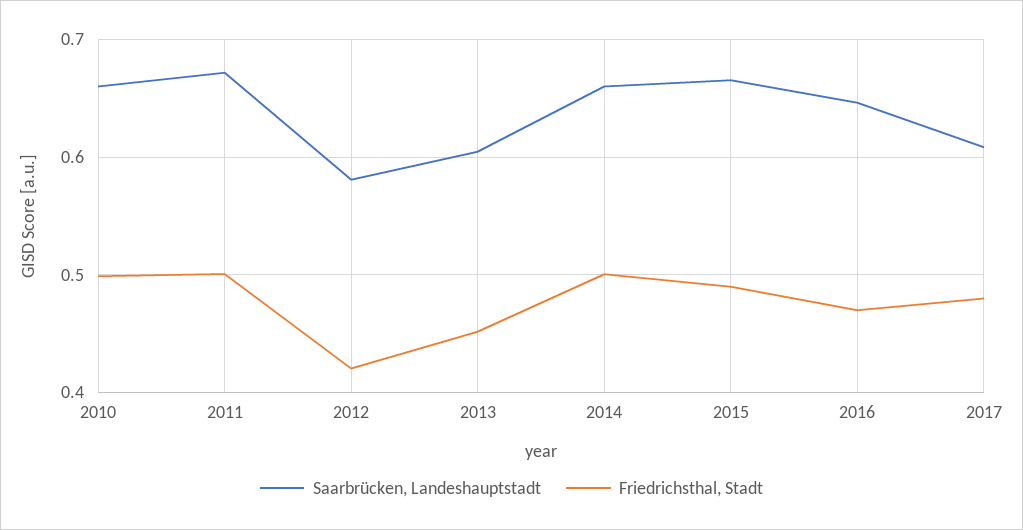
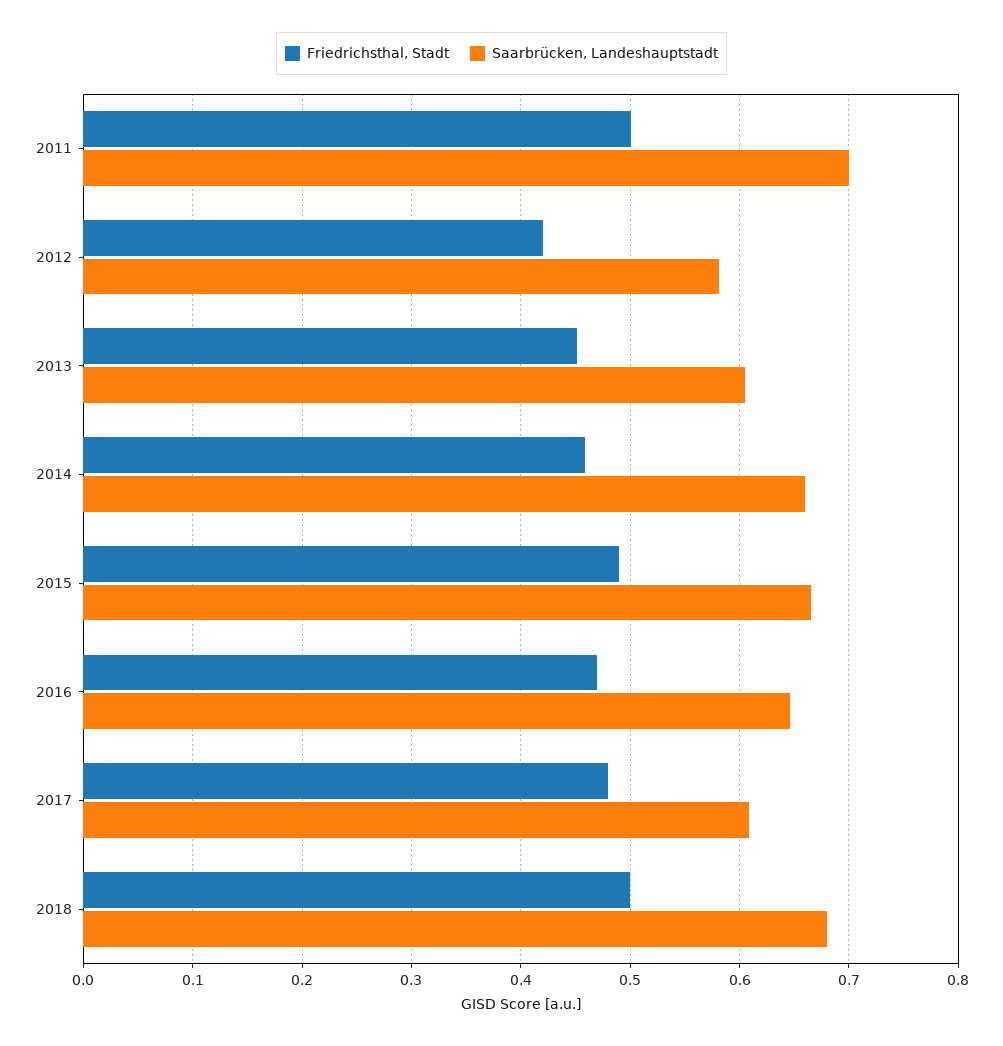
Saarbrücken, Landeshauptstadt, 2010: 0.66 -> none
Friedrichsthal, Stadt, 2010: 0.5 -> none
Saarbrücken, Landeshauptstadt, 2011: 0.67 -> 0.7
Friedrichsthal, Stadt, 2014: 0.5 -> 0.46
Friedrichsthal, Stadt, 2018: none -> 0.5
Saarbrücken, Landeshauptstadt, 2018: none -> 0.68

